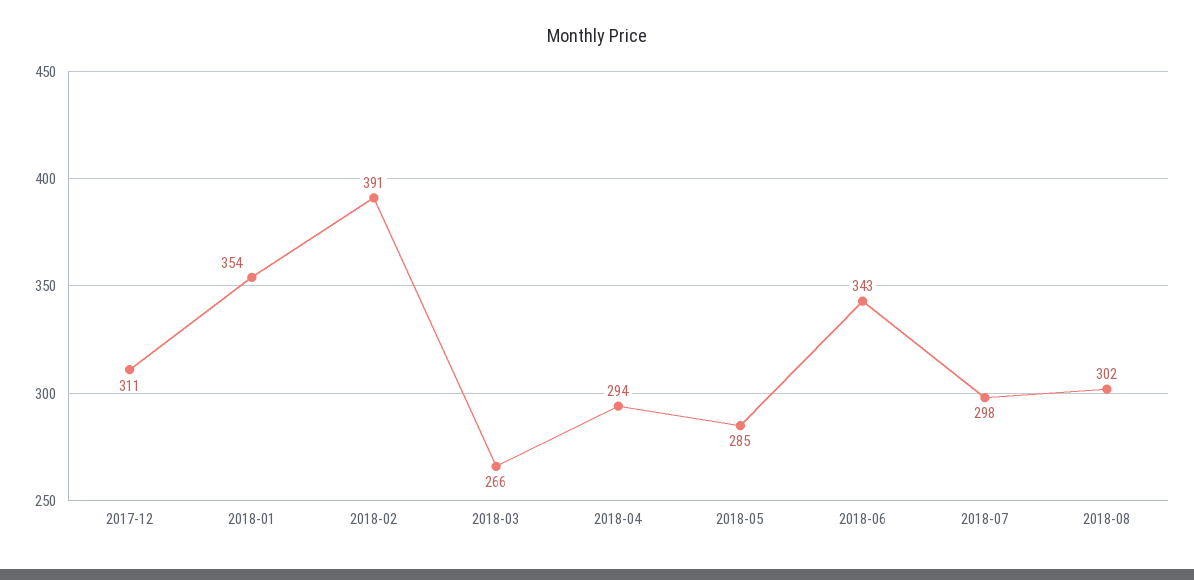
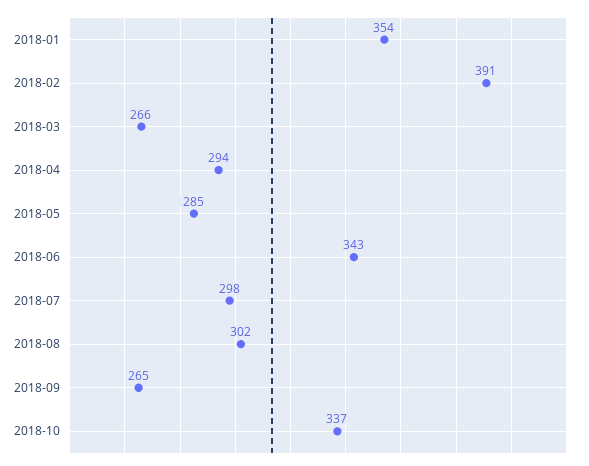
2017-12: 311 -> none
2018-09: none -> 265
2018-10: none -> 337

